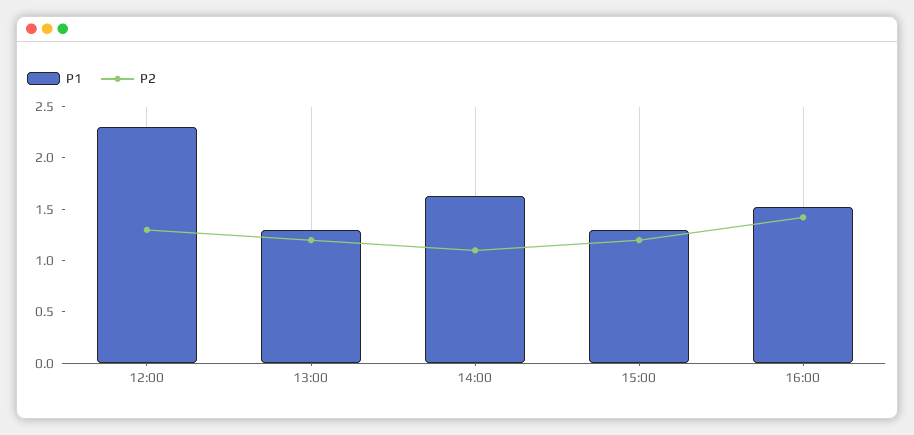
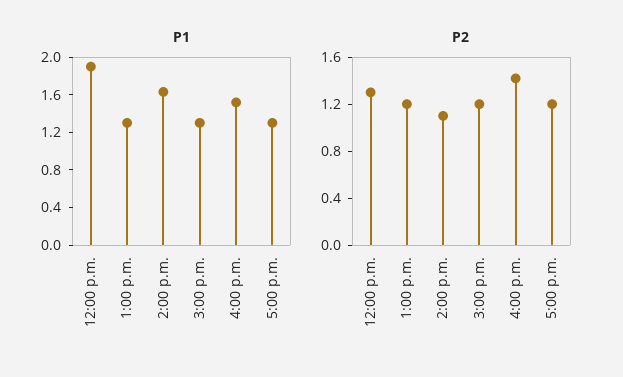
P1, 12:00: 2.3 -> 1.9
P1, 5:00 p.m.: none -> 1.3
P2, 5:00 p.m.: none -> 1.2

